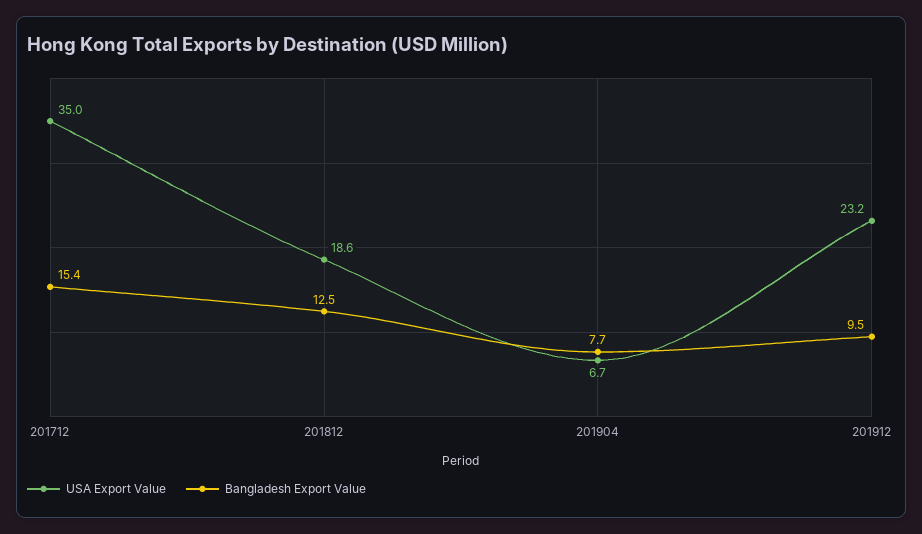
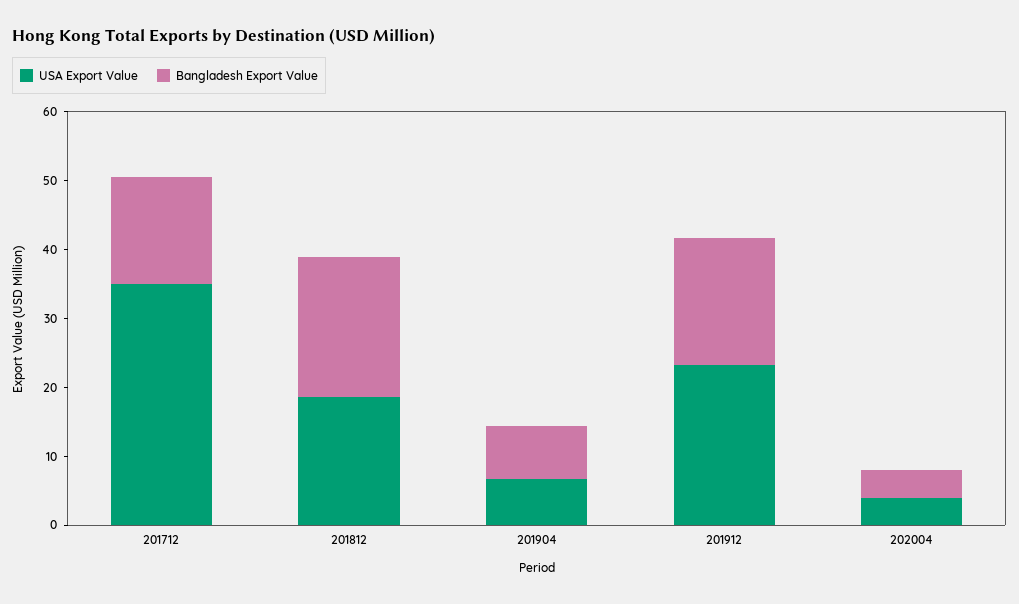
Bangladesh Export Value, 201812: 12.5 -> 20
Bangladesh Export Value, 201912: 9.5 -> 18
USA Export Value, 202004: none -> 4
Bangladesh Export Value, 202004: none -> 4

